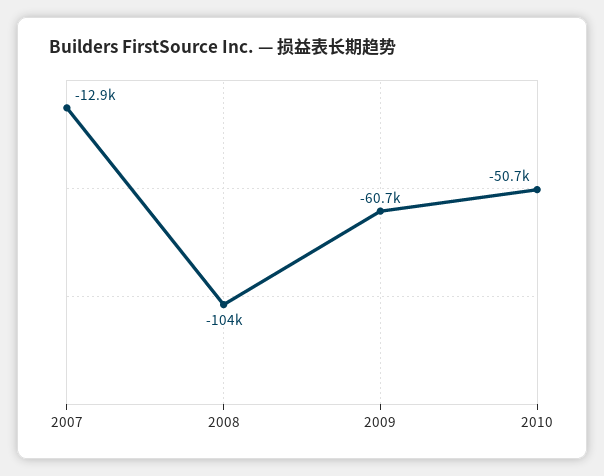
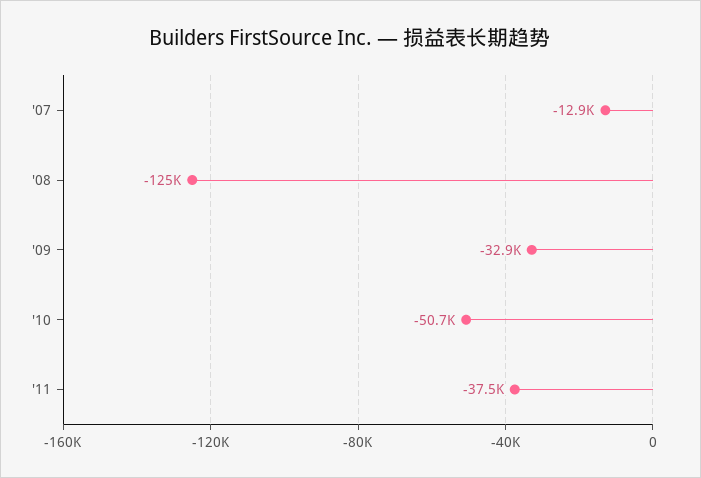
2008: -104000 -> -125000
2009: -60700 -> -32900
'11: none -> -37500

